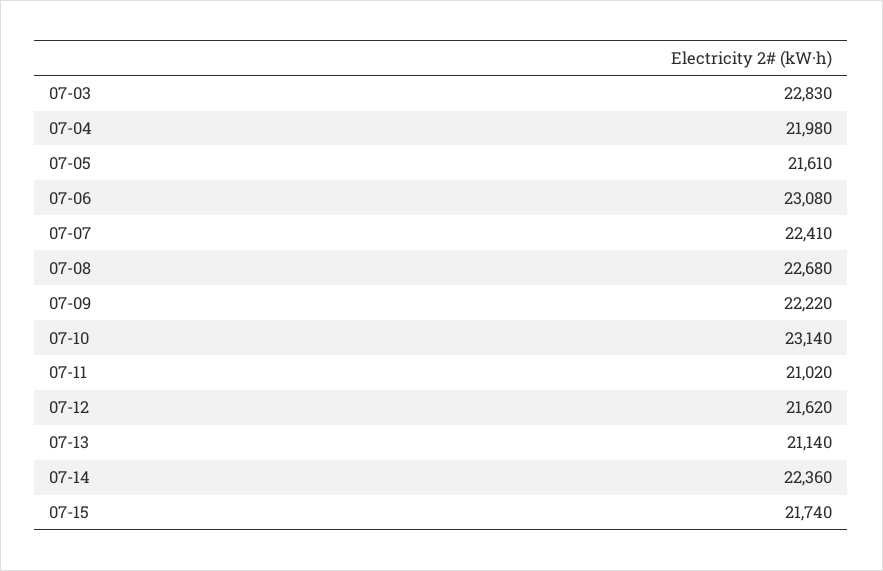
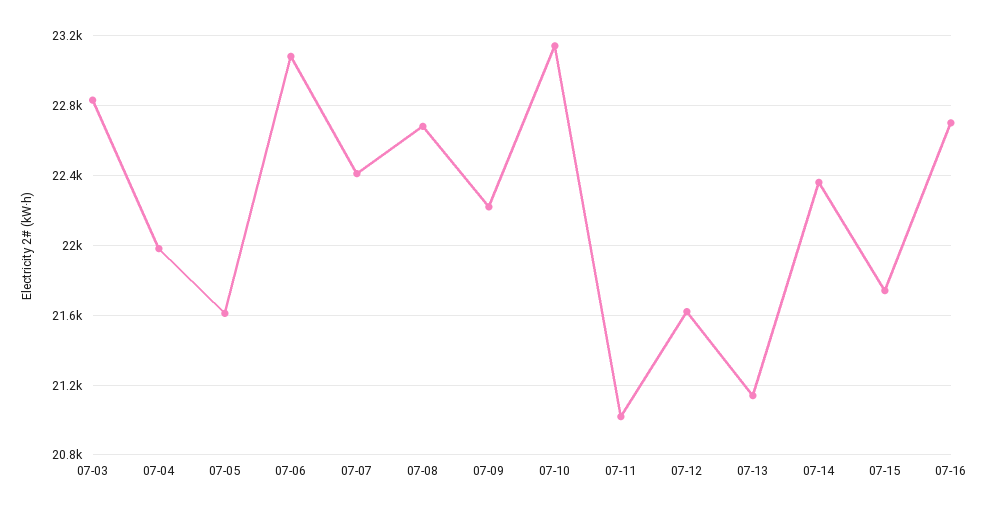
07-16: none -> 22700

